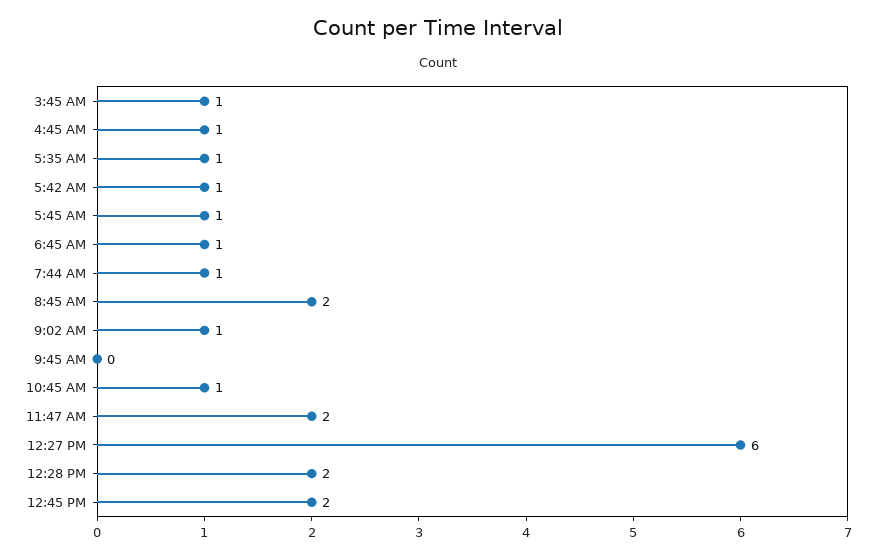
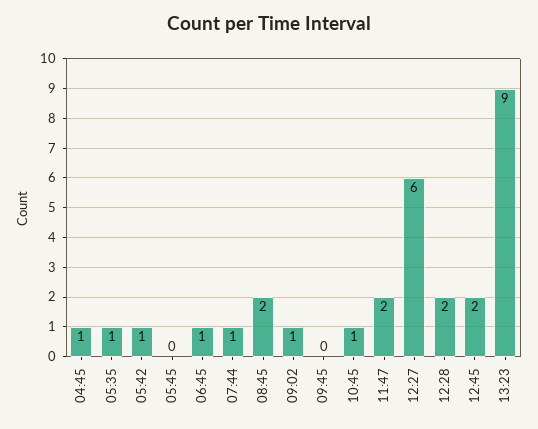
3:45 AM: 1 -> none
5:45 AM: 1 -> 0
13:23: none -> 9

